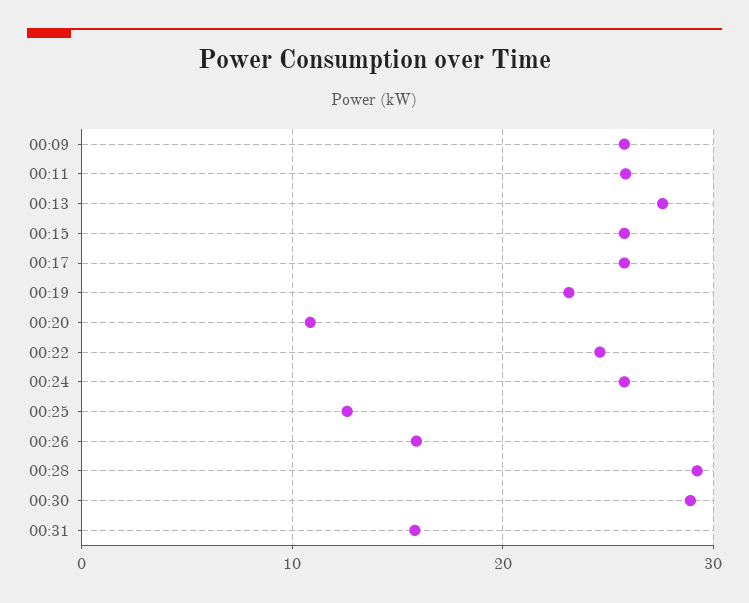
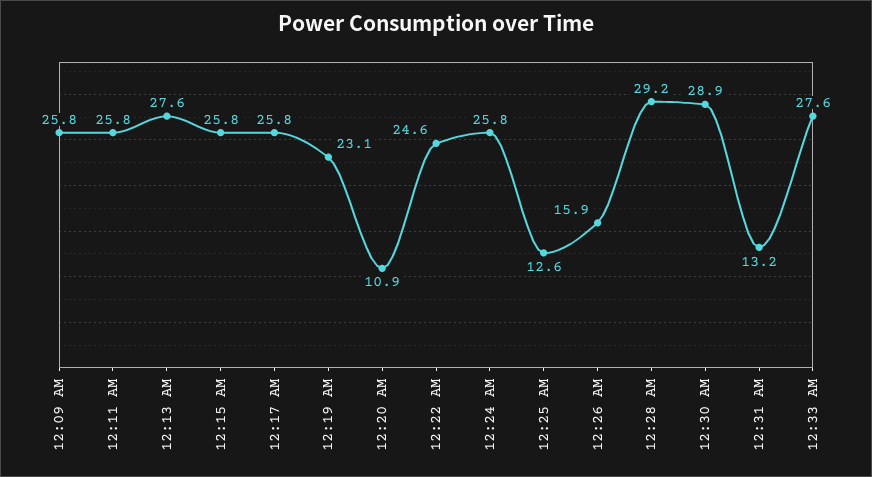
00:31: 16 -> 13.2
12:33 AM: none -> 27.6

